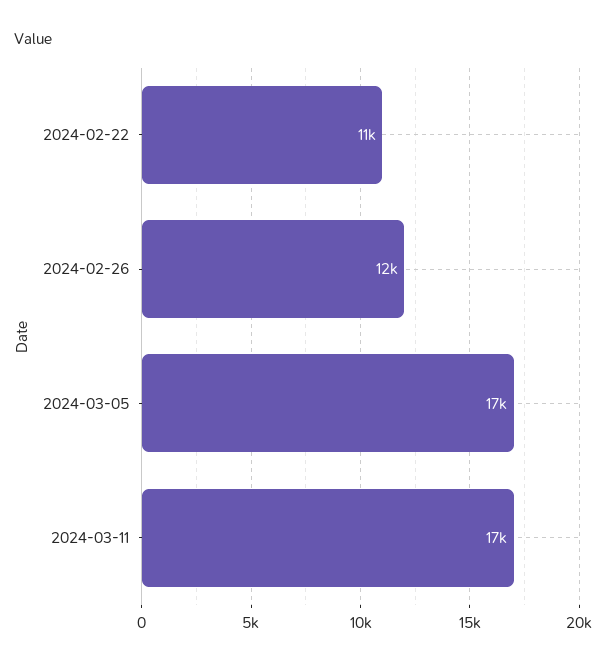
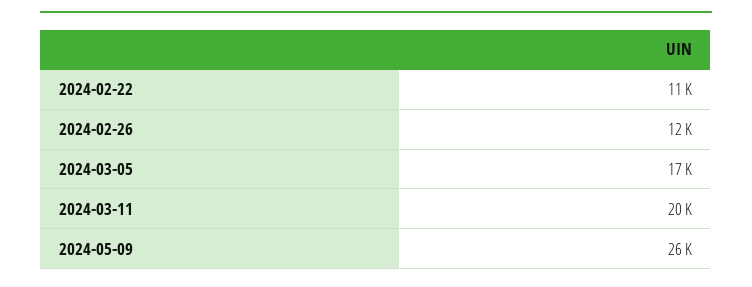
2024-03-11: 17000 -> 20000
2024-05-09: none -> 26000

